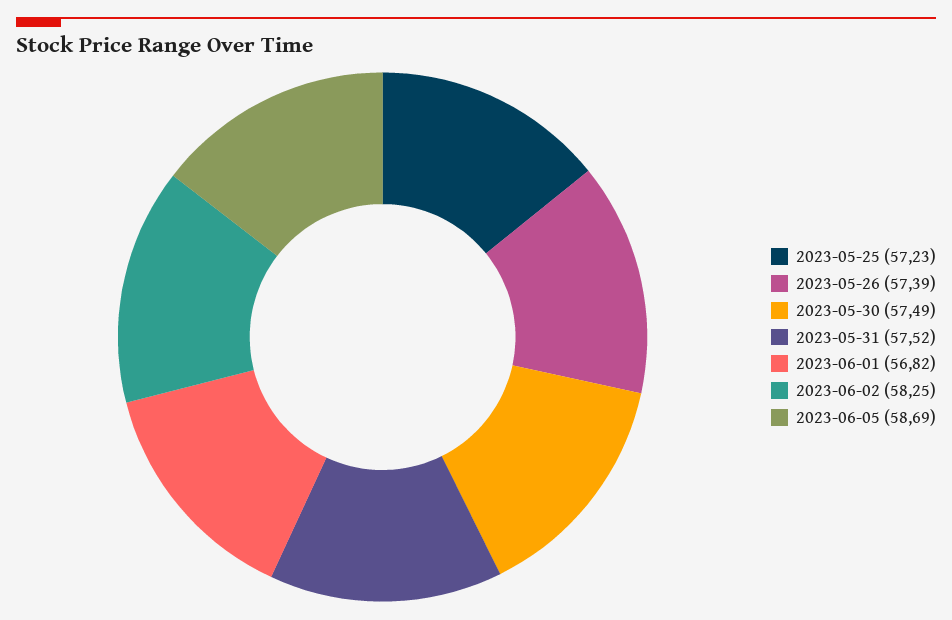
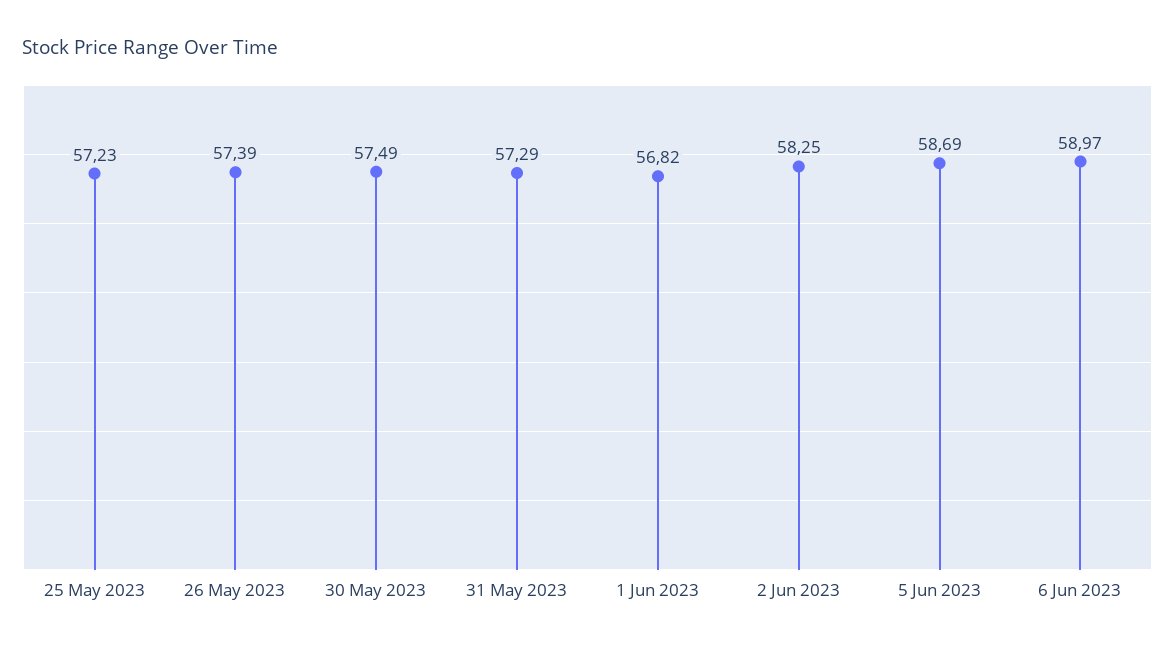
2023-05-31: 57.52 -> 57.29
6 Jun 2023: none -> 58.97

